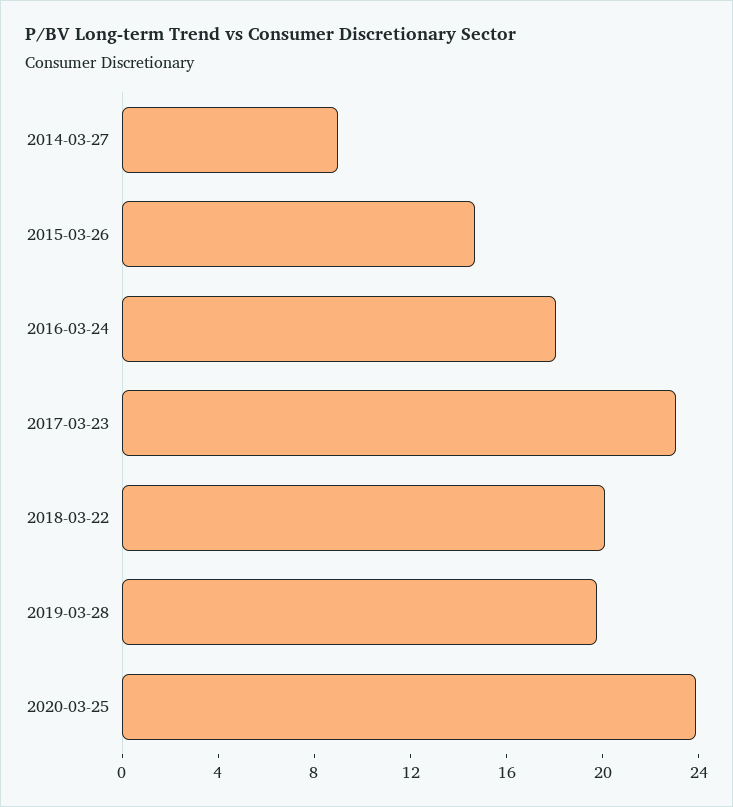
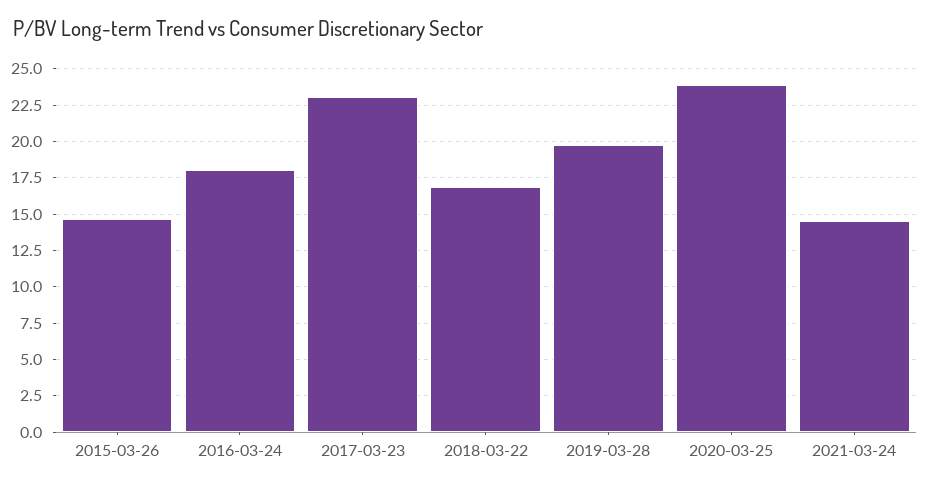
2014-03-27: 9 -> none
2018-03-22: 20 -> 17
2021-03-24: none -> 14.5

